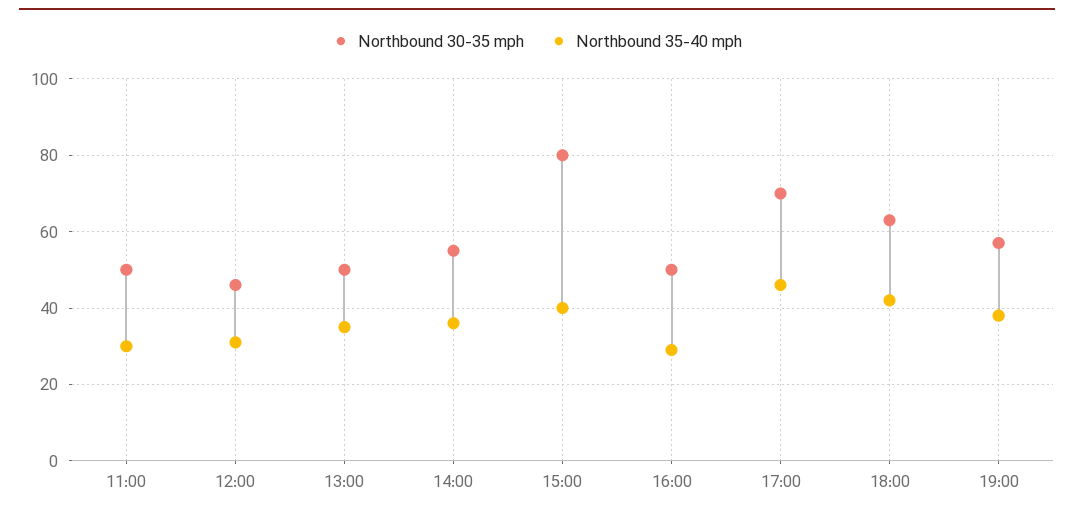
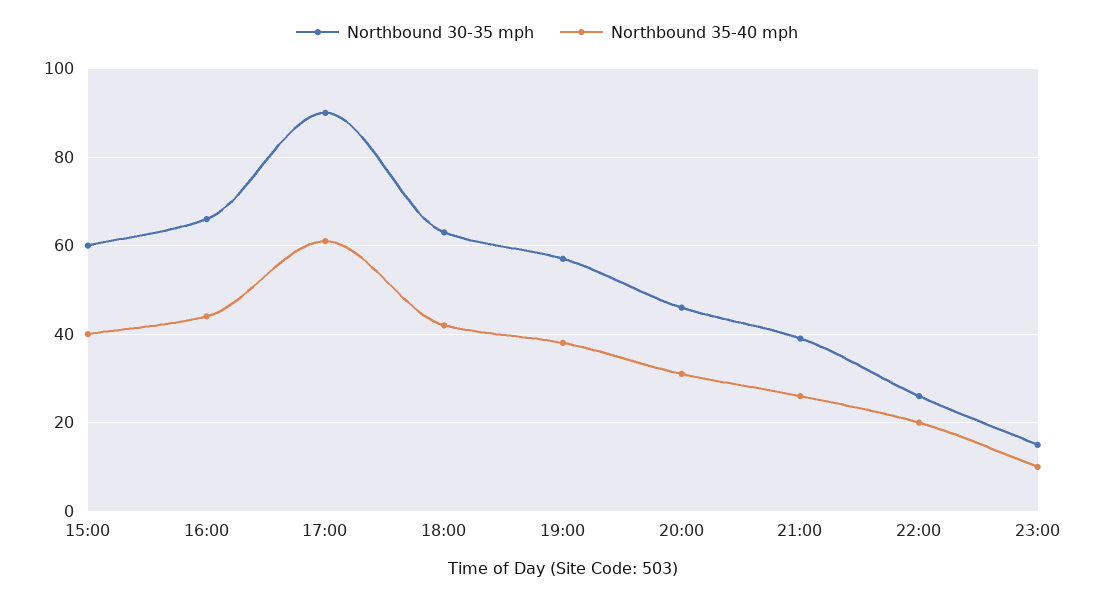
Northbound 30-35 mph, 11:00: 50 -> none
Northbound 35-40 mph, 11:00: 30 -> none
Northbound 30-35 mph, 12:00: 45 -> none
Northbound 35-40 mph, 12:00: 30 -> none
Northbound 30-35 mph, 13:00: 50 -> none
Northbound 35-40 mph, 13:00: 35 -> none
Northbound 30-35 mph, 14:00: 55 -> none
Northbound 35-40 mph, 14:00: 35 -> none
Northbound 30-35 mph, 15:00: 80 -> 60
Northbound 30-35 mph, 16:00: 50 -> 65
Northbound 35-40 mph, 16:00: 30 -> 45
Northbound 30-35 mph, 17:00: 70 -> 90
Northbound 35-40 mph, 17:00: 45 -> 60
Northbound 30-35 mph, 20:00: none -> 45
Northbound 35-40 mph, 20:00: none -> 30
Northbound 30-35 mph, 21:00: none -> 40
Northbound 35-40 mph, 21:00: none -> 25
Northbound 30-35 mph, 22:00: none -> 25
Northbound 35-40 mph, 22:00: none -> 20
Northbound 30-35 mph, 23:00: none -> 15
Northbound 35-40 mph, 23:00: none -> 10

